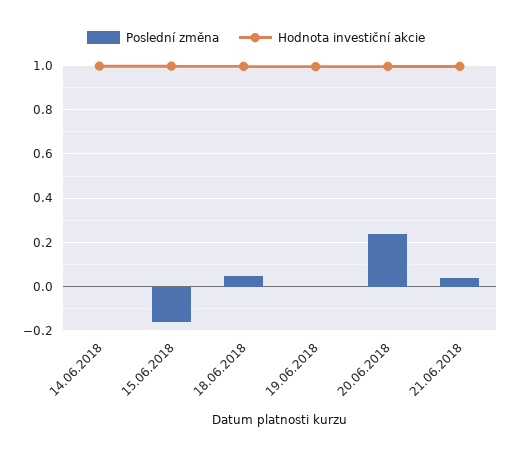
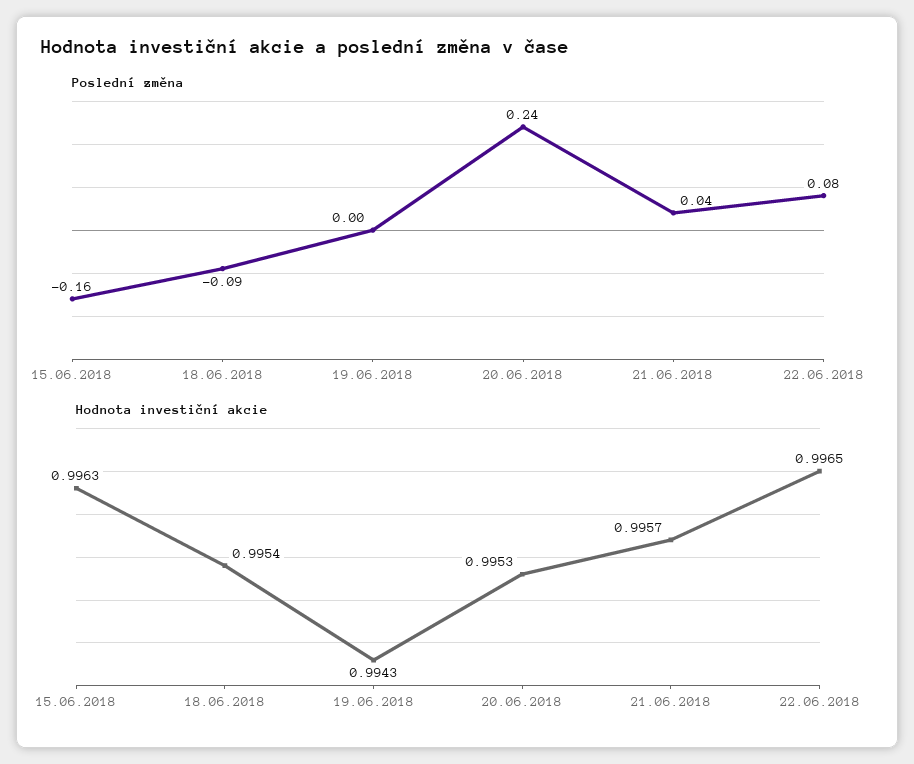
Poslední změna, 14.06.2018: 0 -> none
Hodnota investiční akcie, 14.06.2018: 1 -> none
Poslední změna, 18.06.2018: 0.05 -> -0.09
Poslední změna, 22.06.2018: none -> 0.08
Hodnota investiční akcie, 22.06.2018: none -> 0.9965

